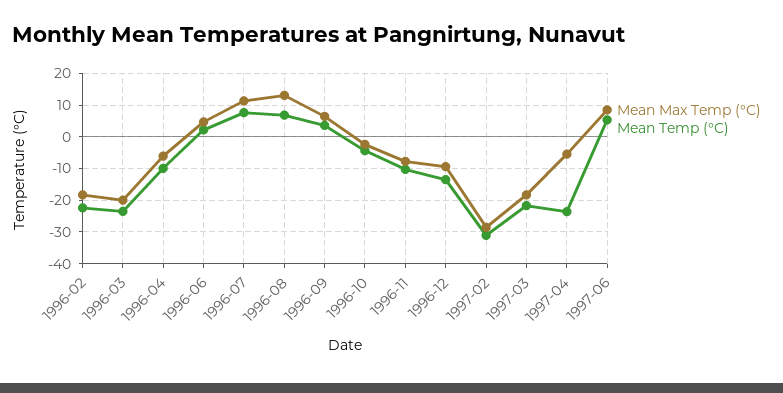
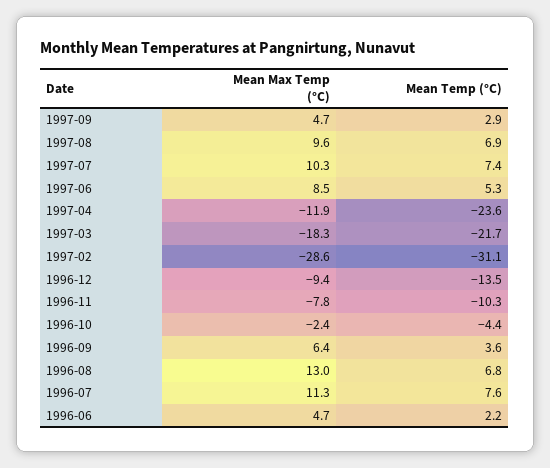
Mean Max Temp (°C), 1996-02: -18 -> none
Mean Temp (°C), 1996-02: -22 -> none
Mean Max Temp (°C), 1996-03: -20 -> none
Mean Temp (°C), 1996-03: -24 -> none
Mean Max Temp (°C), 1996-04: -6 -> none
Mean Temp (°C), 1996-04: -10 -> none
Mean Max Temp (°C), 1997-04: -6 -> -11.9
Mean Max Temp (°C), 1997-09: none -> 4.7
Mean Temp (°C), 1997-09: none -> 2.9
Mean Max Temp (°C), 1997-08: none -> 9.6
Mean Temp (°C), 1997-08: none -> 6.9
Mean Max Temp (°C), 1997-07: none -> 10.3
Mean Temp (°C), 1997-07: none -> 7.4

